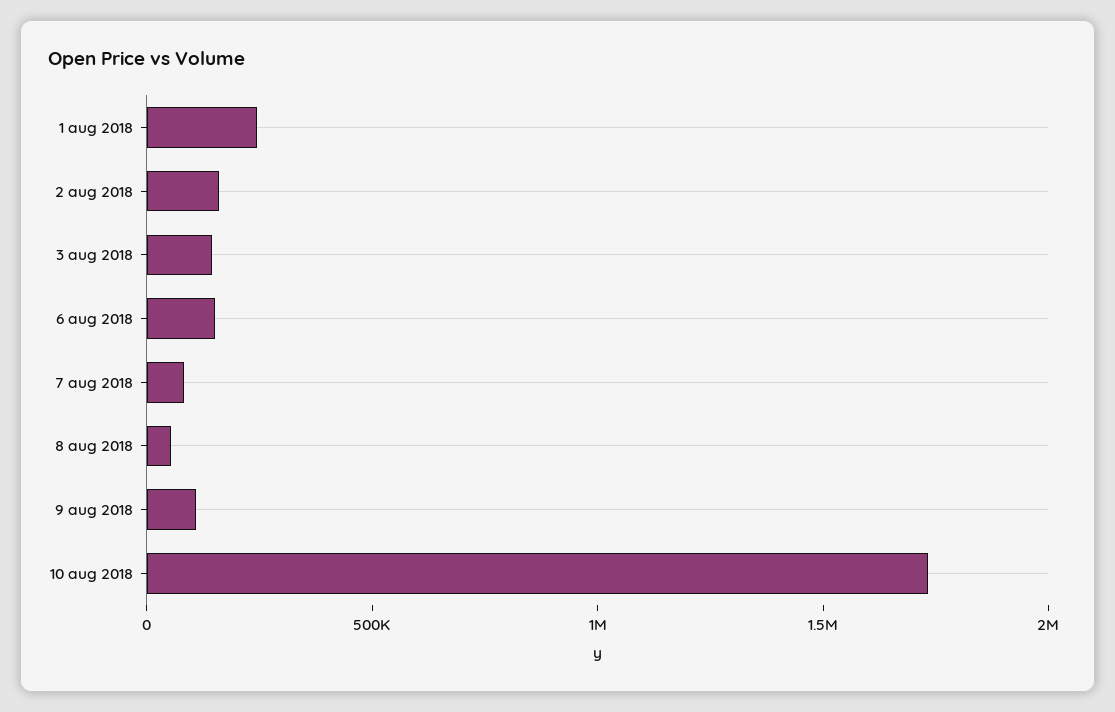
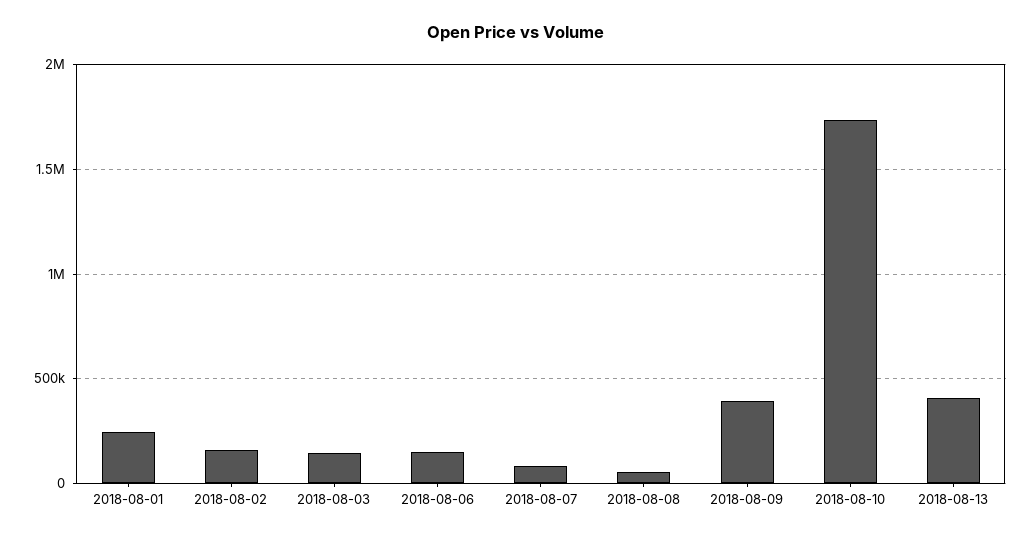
9 aug 2018: 100000 -> 400000
2018-08-13: none -> 400000

